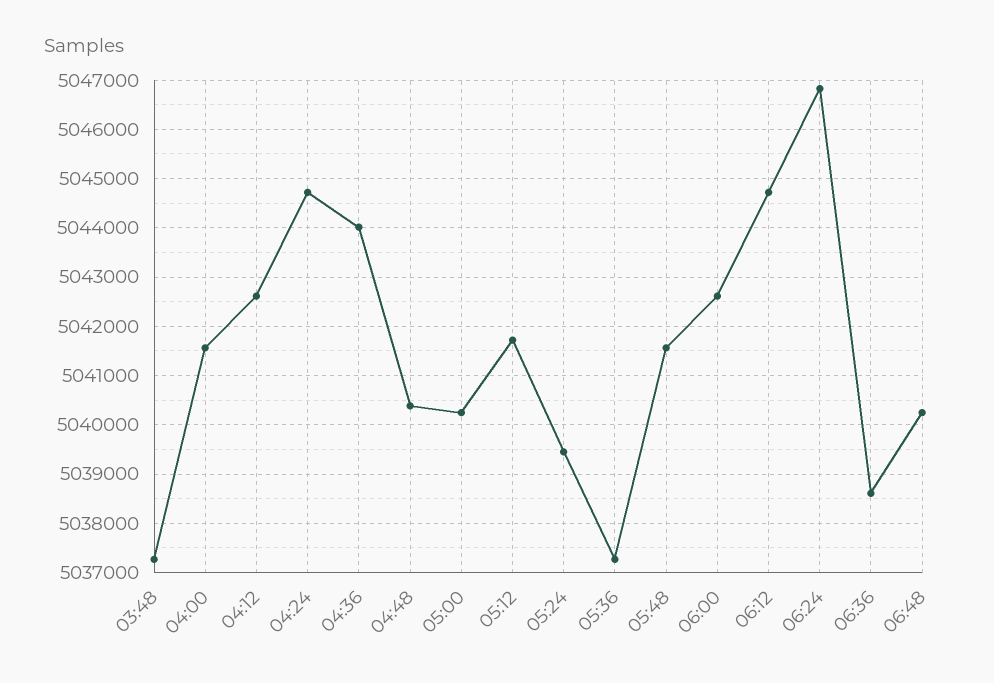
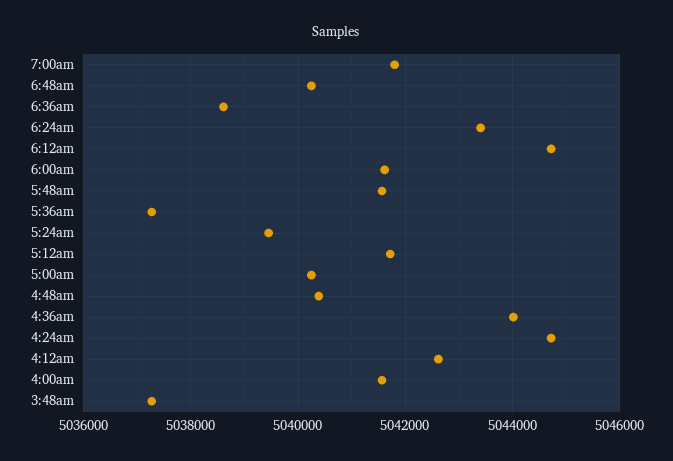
06:00: 5042600 -> 5041600
06:24: 5046800 -> 5043400
7:00am: none -> 5041800

